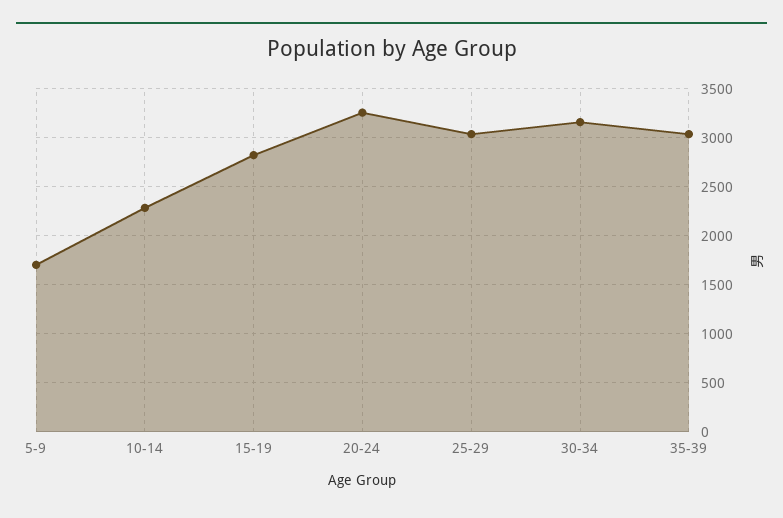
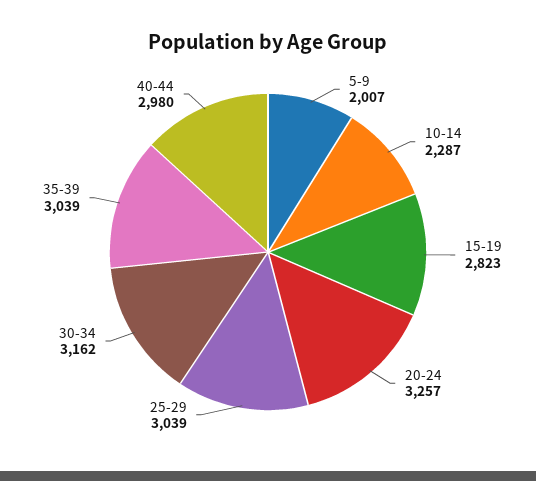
5-9: 1700 -> 2007
40-44: none -> 2980

